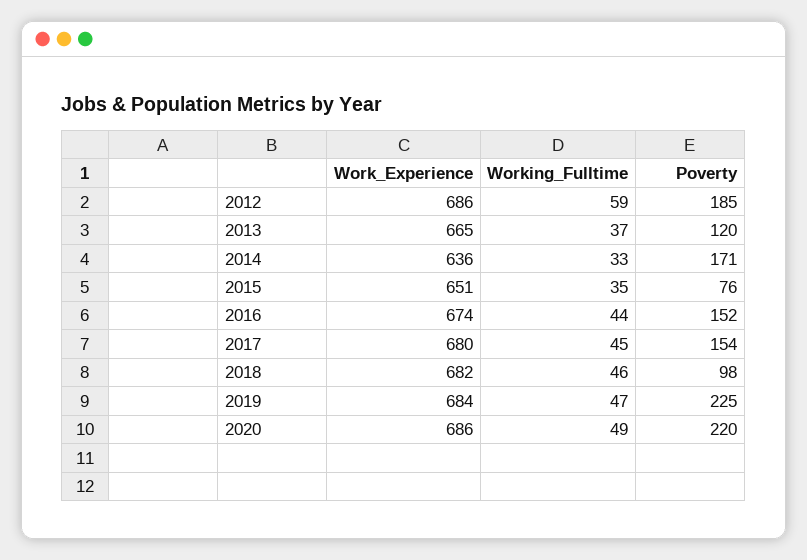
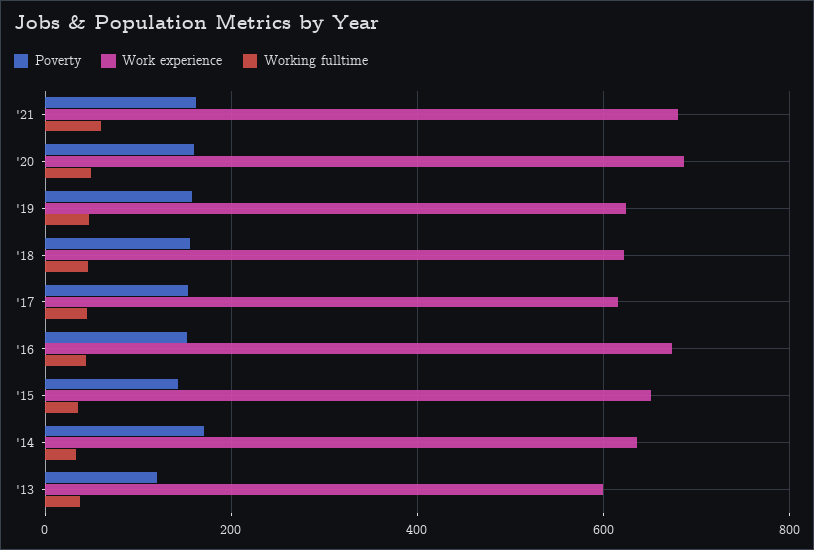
Work_Experience, 2012: 686 -> none
Working_Fulltime, 2012: 59 -> none
Poverty, 2012: 185 -> none
Work_Experience, 2013: 665 -> 600
Poverty, 2015: 76 -> 140
Work_Experience, 2017: 680 -> 620
Work_Experience, 2018: 682 -> 620
Poverty, 2018: 98 -> 160
Work_Experience, 2019: 684 -> 620
Poverty, 2019: 225 -> 160
Poverty, 2020: 220 -> 160
Poverty, '21: none -> 160
Work_Experience, '21: none -> 680
Working_Fulltime, '21: none -> 60

